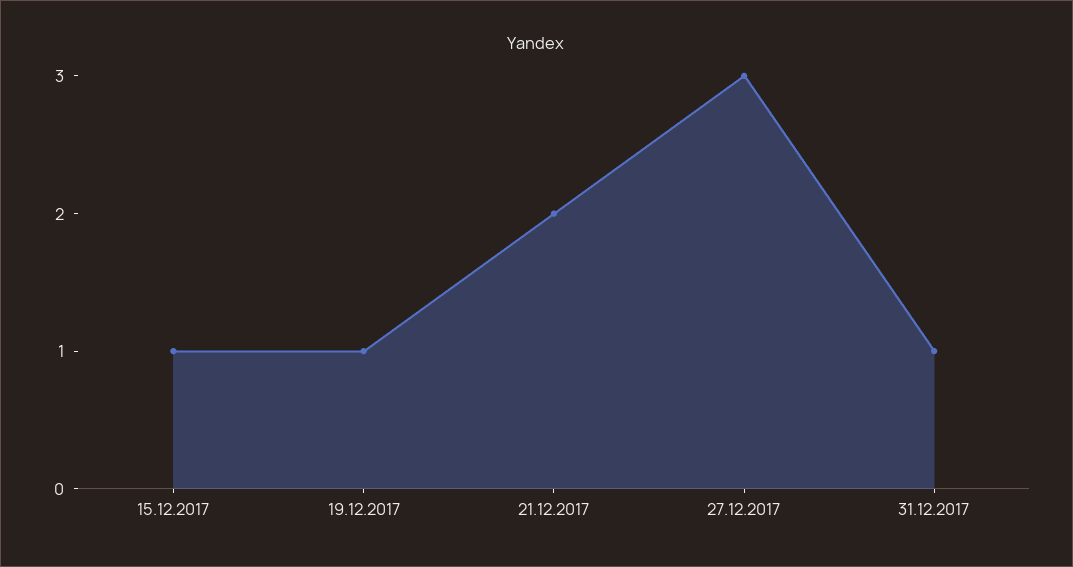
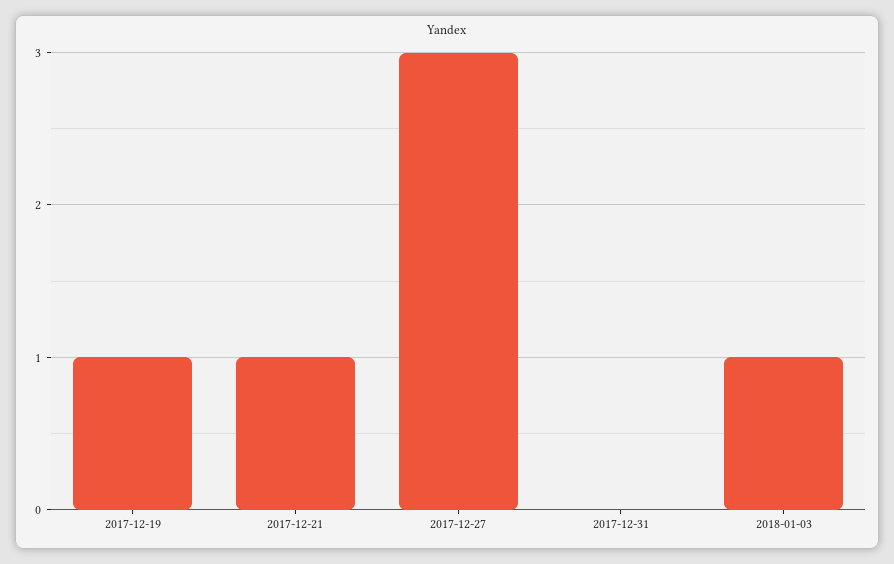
15.12.2017: 1 -> none
21.12.2017: 2 -> 1
31.12.2017: 1 -> 0
2018-01-03: none -> 1

